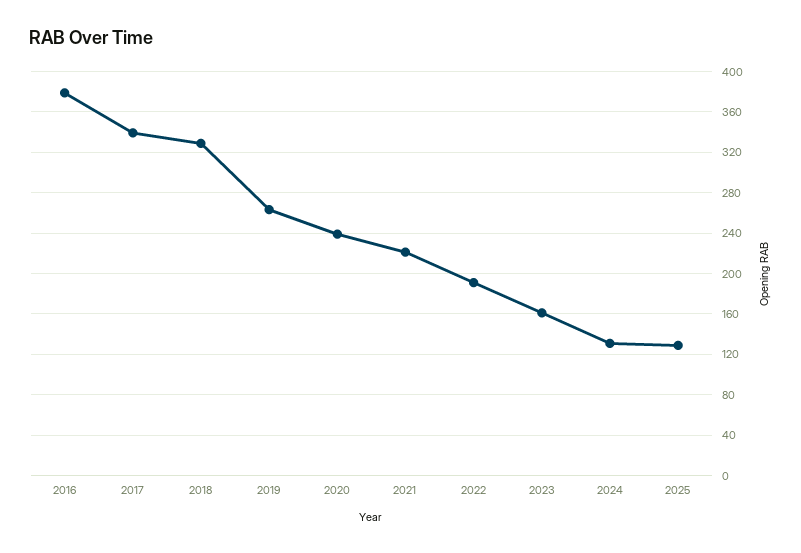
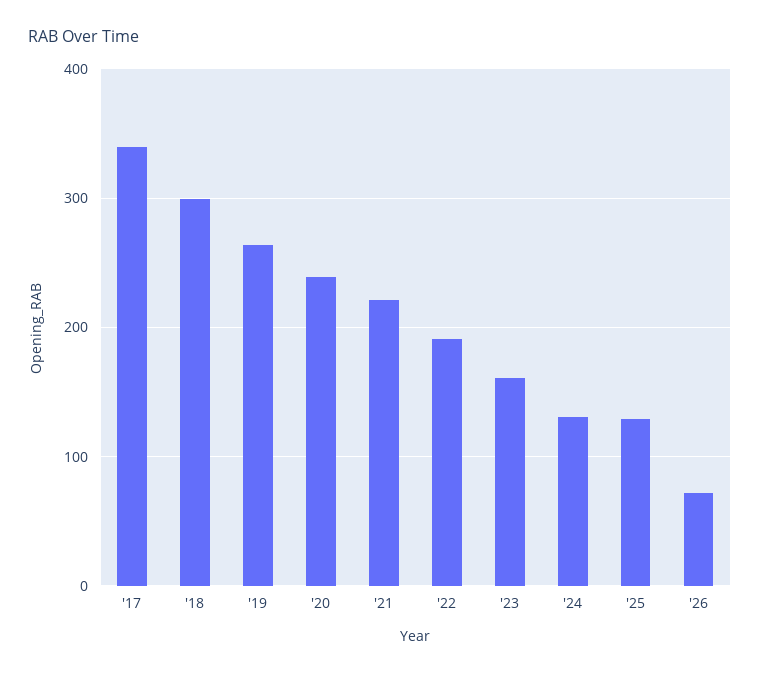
2016: 380 -> none
2018: 330 -> 300
'26: none -> 70

